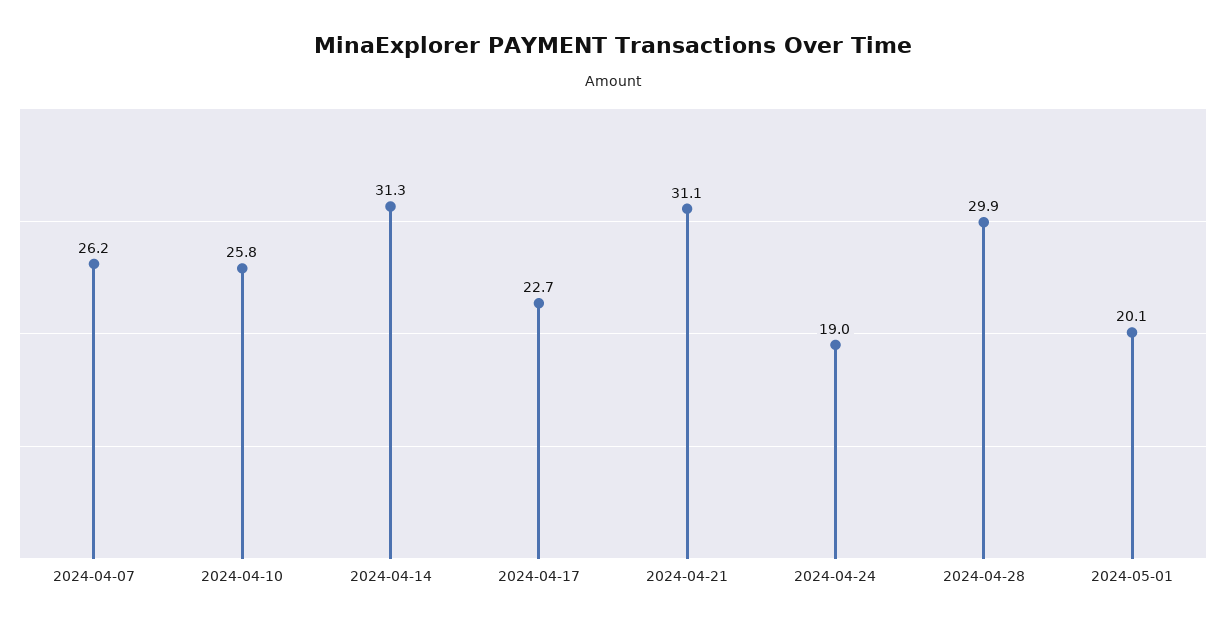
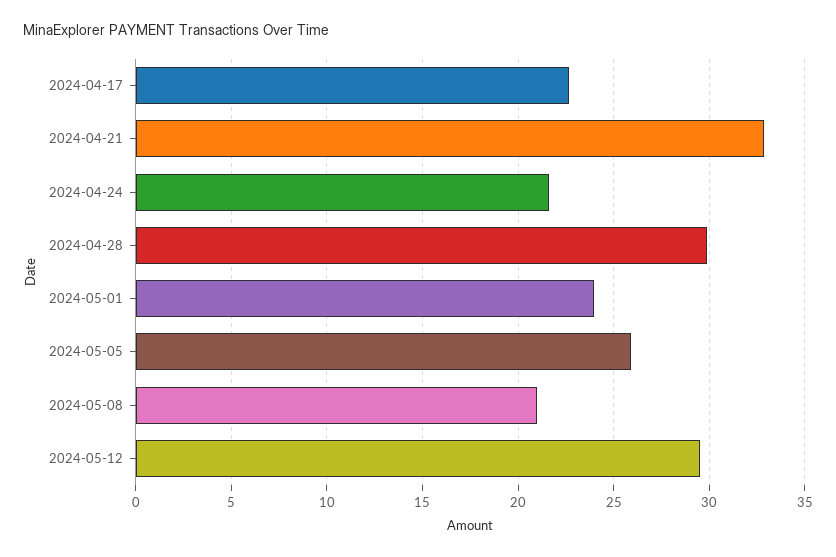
2024-04-07: 26.2 -> none
2024-04-10: 25.8 -> none
2024-04-14: 31.3 -> none
2024-04-21: 31.1 -> 33
2024-04-24: 19 -> 21.5
2024-05-01: 20.1 -> 24
2024-05-05: none -> 26
2024-05-08: none -> 21
2024-05-12: none -> 29.5

